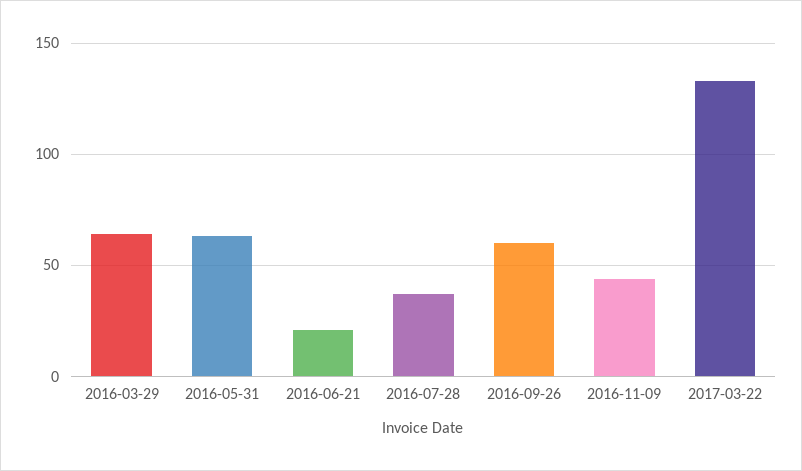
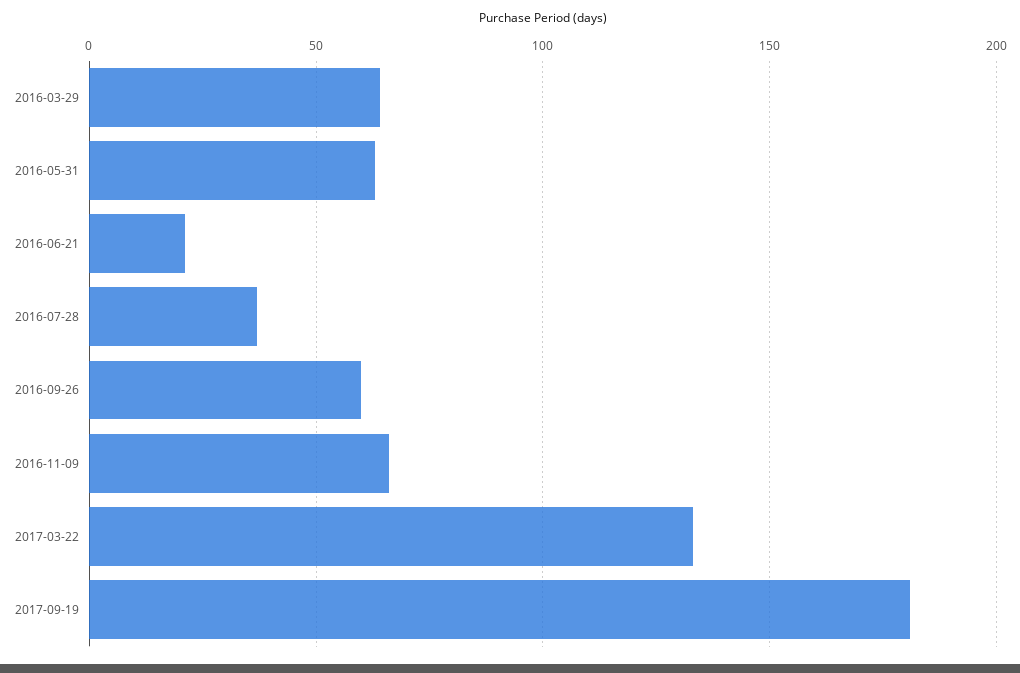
2016-11-09: 45 -> 65
2017-09-19: none -> 180

